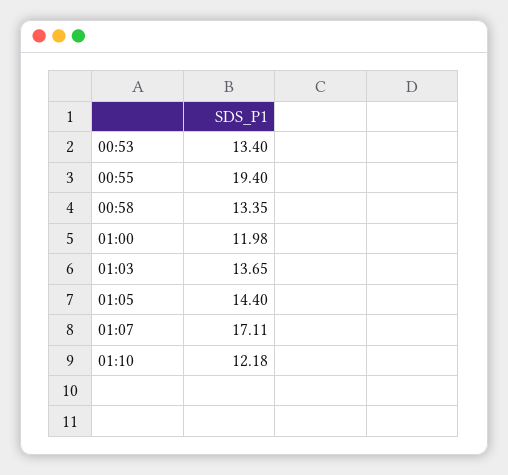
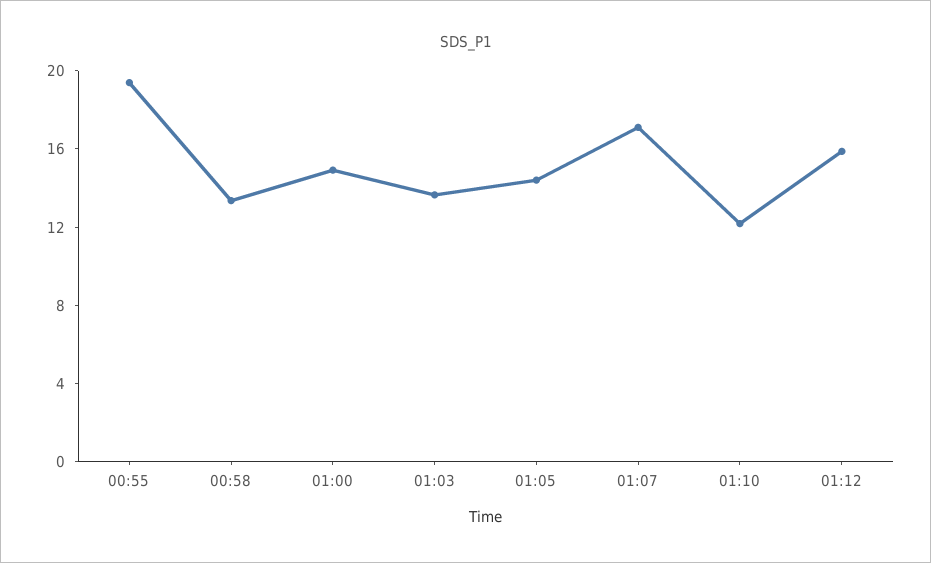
00:53: 13.4 -> none
01:00: 11.98 -> 15
01:12: none -> 16

